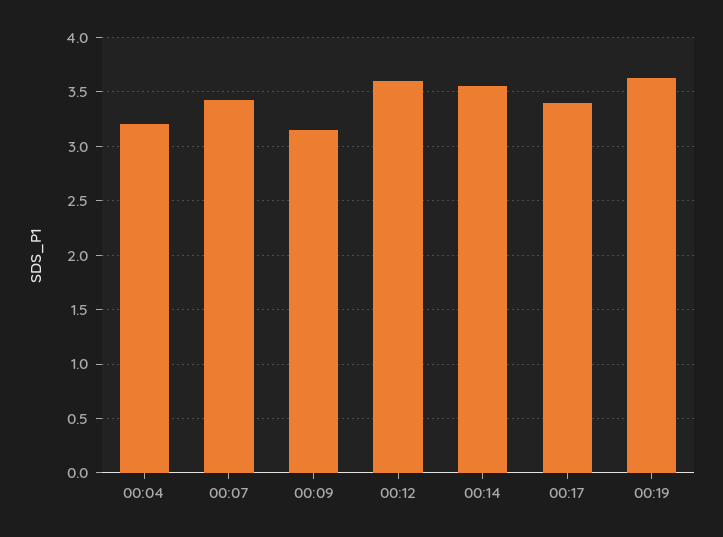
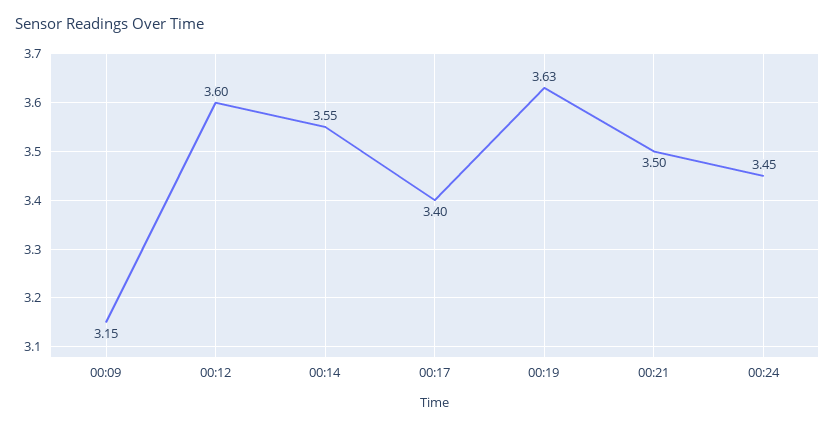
00:04: 3.2 -> none
00:07: 3.4 -> none
00:21: none -> 3.5
00:24: none -> 3.45

